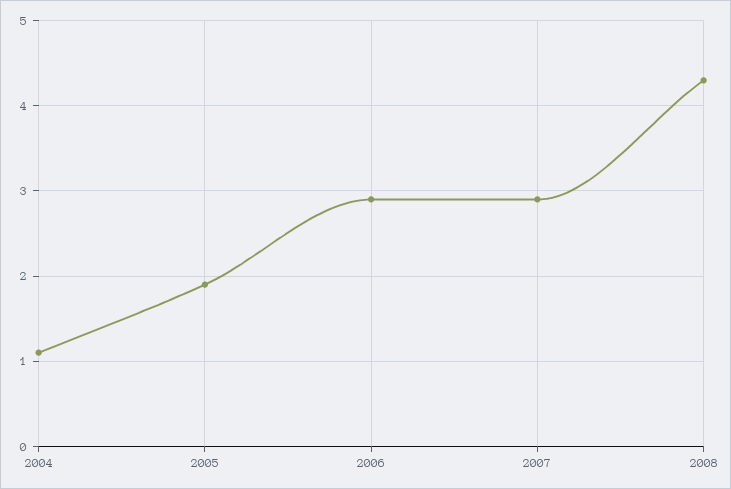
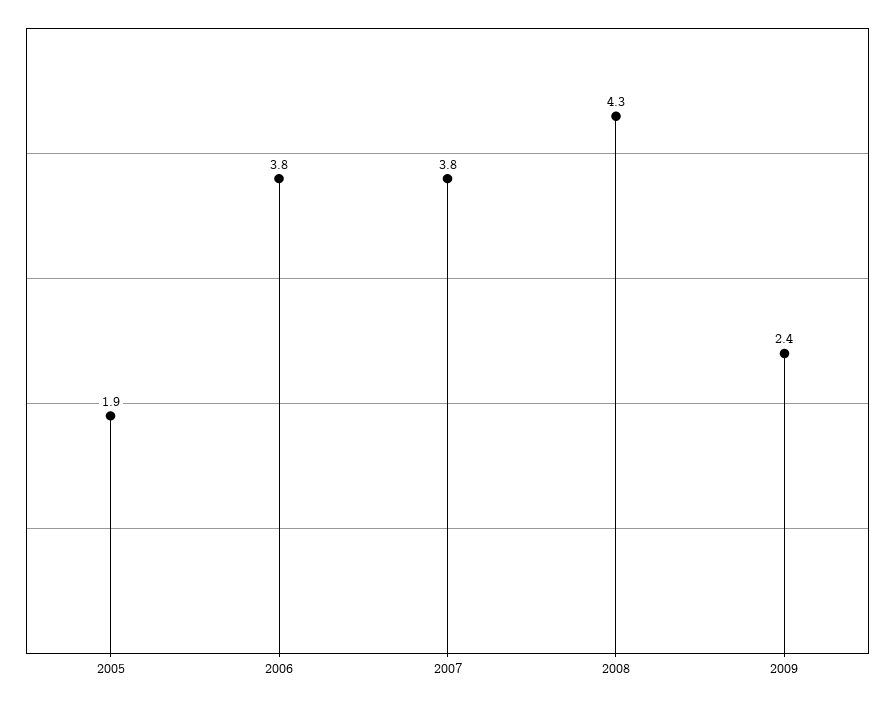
2004: 1.1 -> none
2006: 2.9 -> 3.8
2007: 2.9 -> 3.8
2009: none -> 2.4

